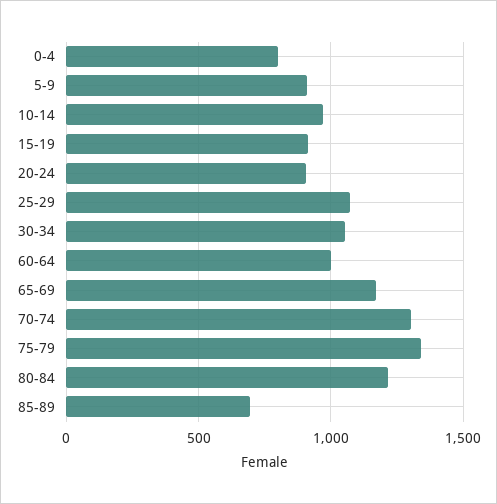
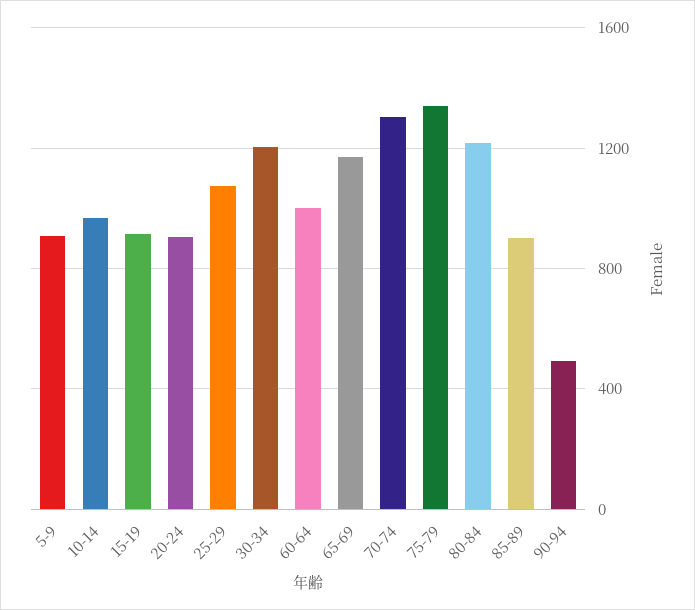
0-4: 800 -> none
30-34: 1050 -> 1200
85-89: 700 -> 900
90-94: none -> 500

